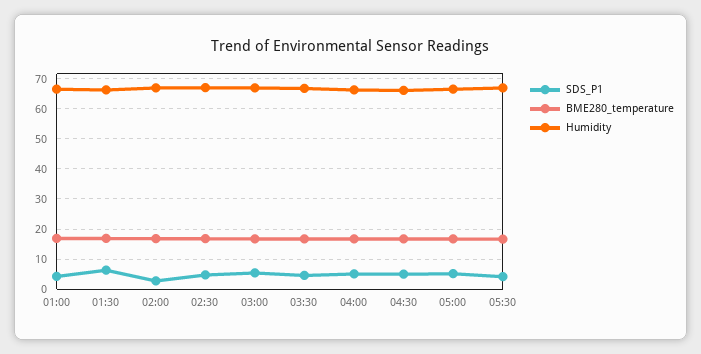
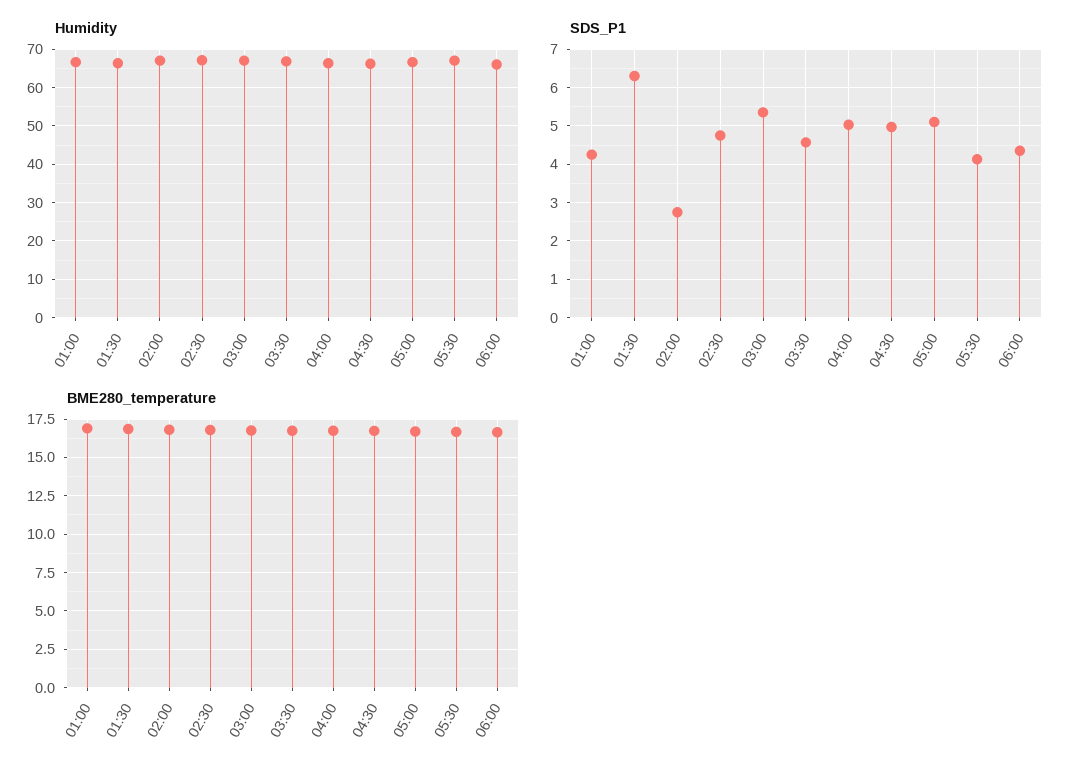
Humidity, 06:00: none -> 66
SDS_P1, 06:00: none -> 4.4
BME280_temperature, 06:00: none -> 16.5

